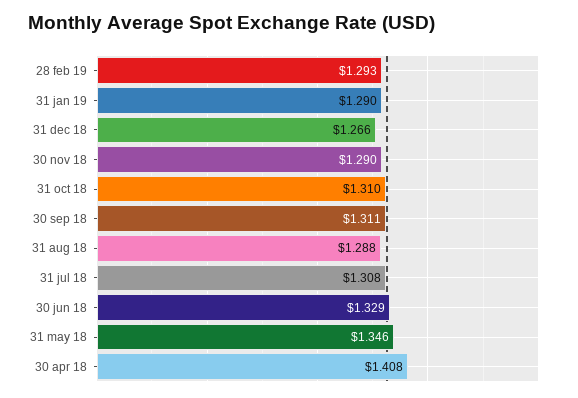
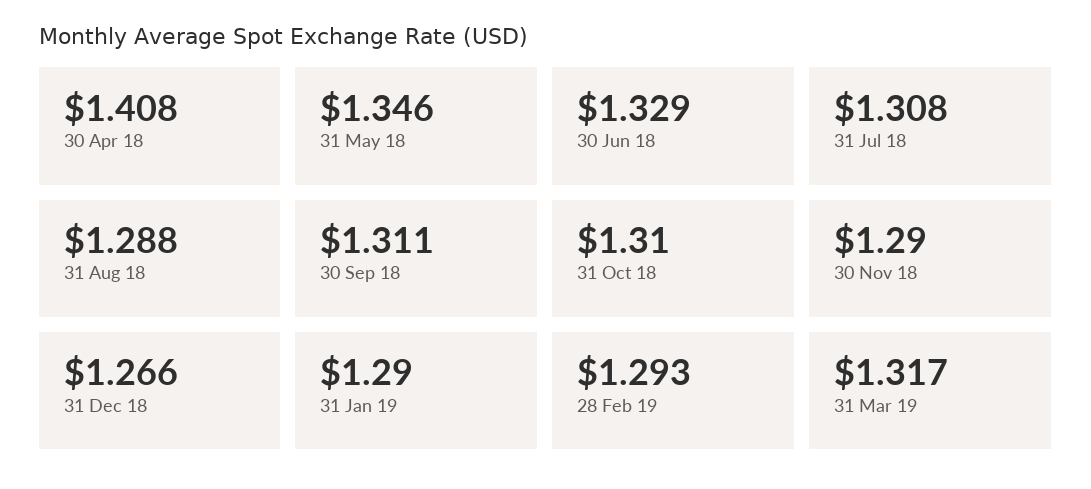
31 Mar 19: none -> 1.317

